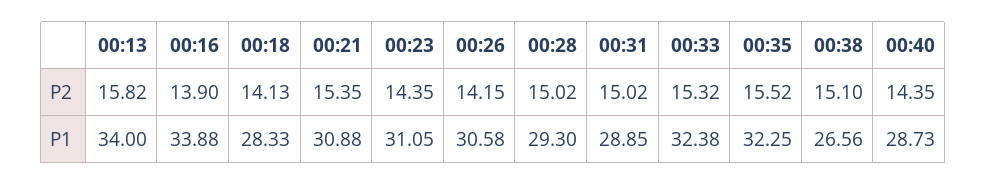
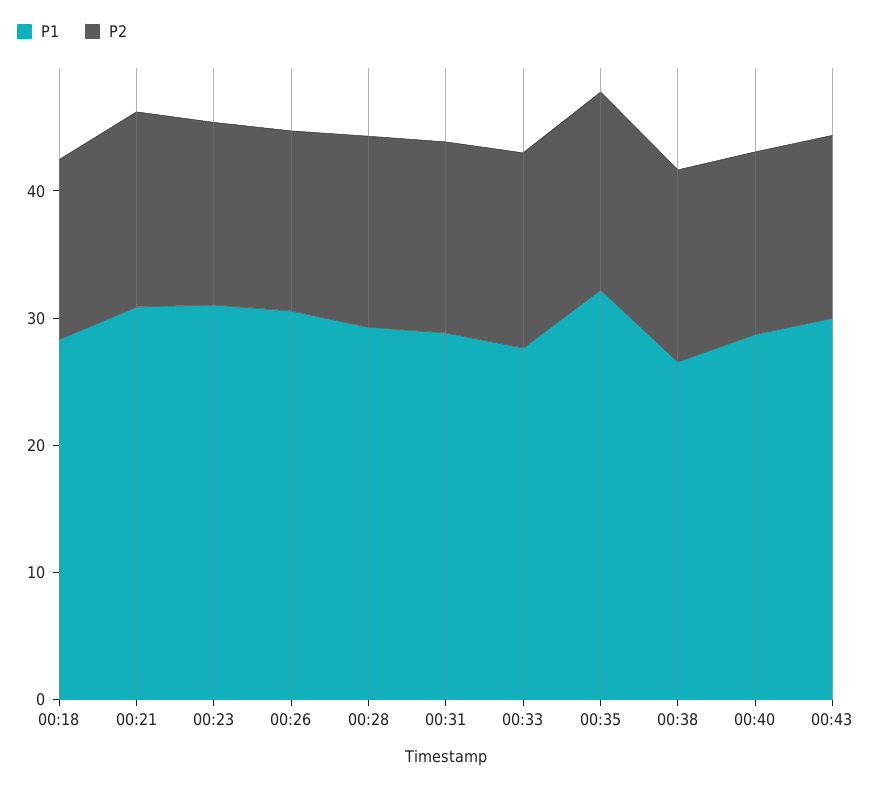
P2, 00:13: 15.82 -> none
P2, 00:16: 13.9 -> none
P1, 00:13: 34 -> none
P1, 00:16: 33.88 -> none
P1, 00:33: 32.38 -> 28
P1, 00:43: none -> 30
P2, 00:43: none -> 14

